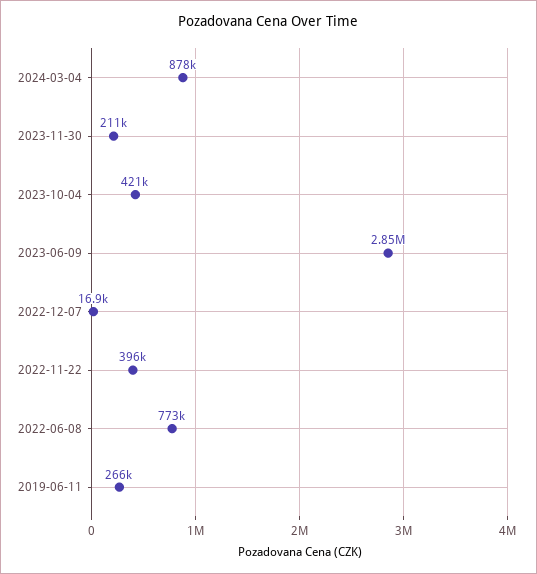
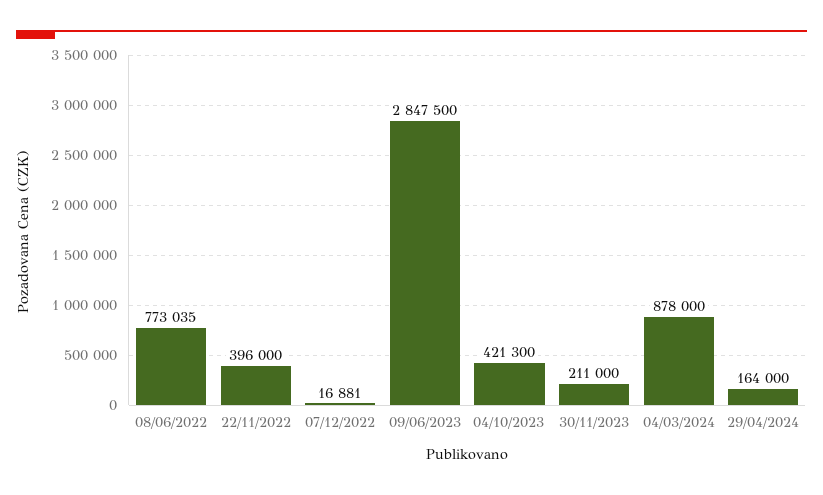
2019-06-11: 266000 -> none
29/04/2024: none -> 164000

